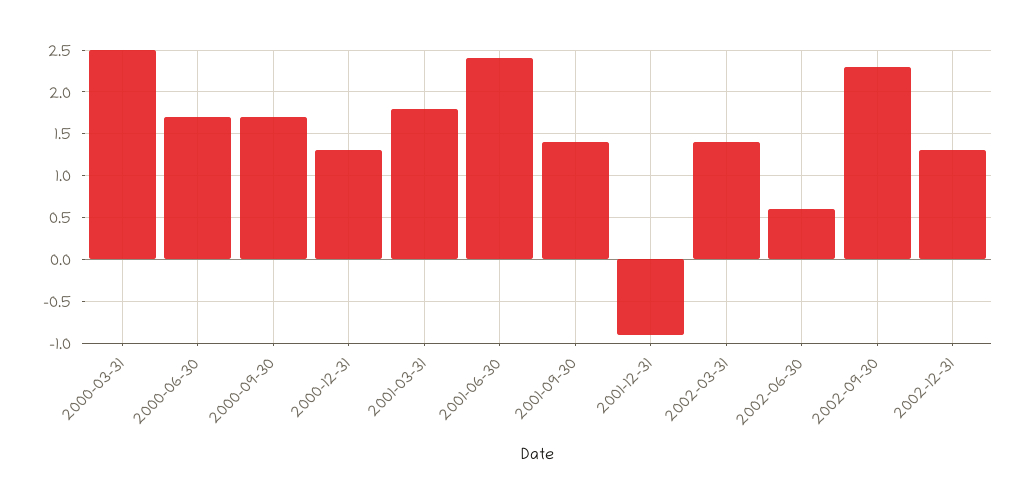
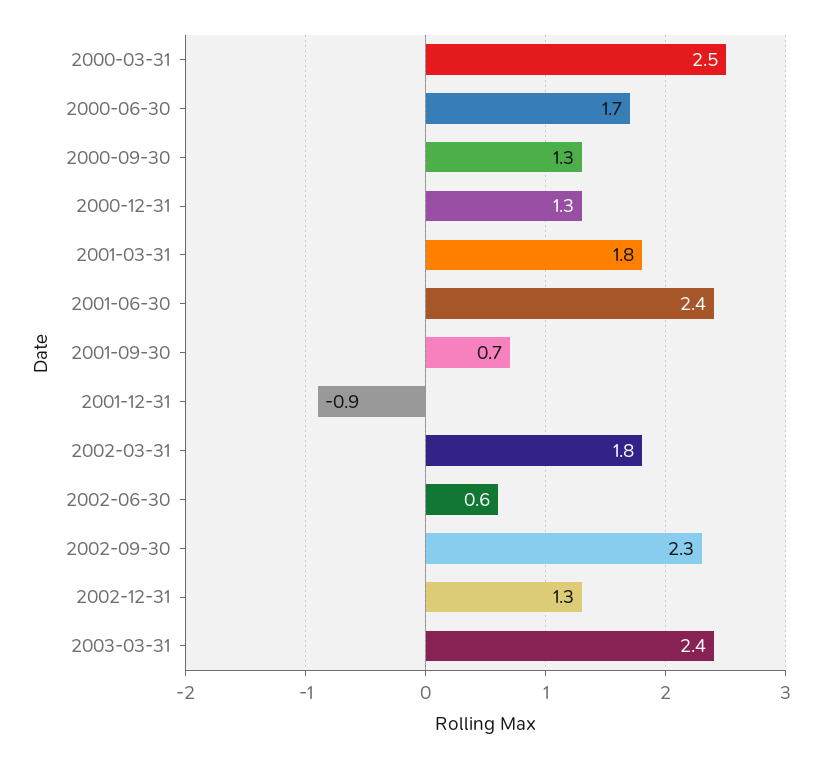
2000-09-30: 1.7 -> 1.3
2001-09-30: 1.4 -> 0.7
2002-03-31: 1.4 -> 1.8
2003-03-31: none -> 2.4

